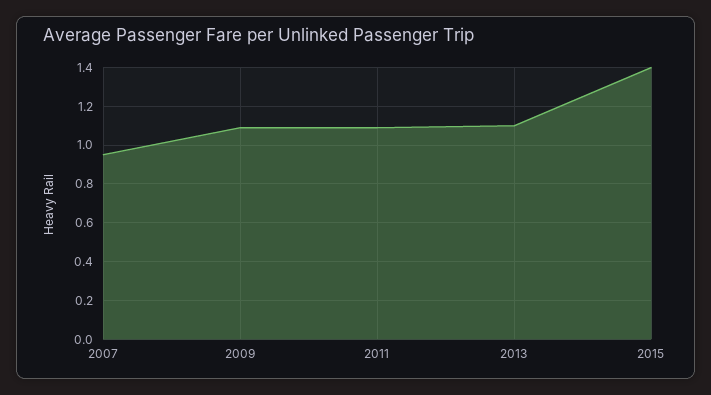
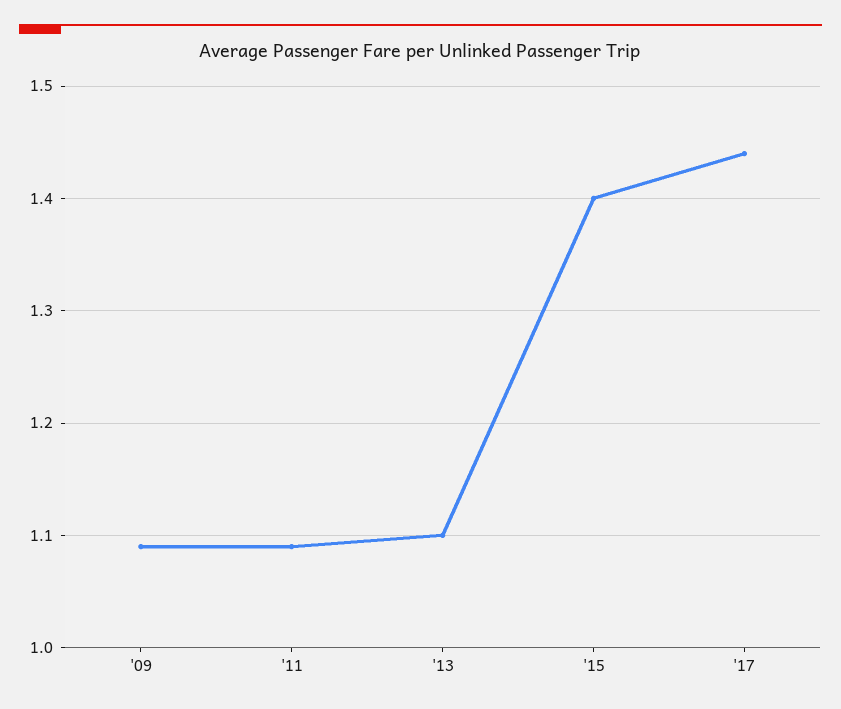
2007: 0.95 -> none
'17: none -> 1.44

